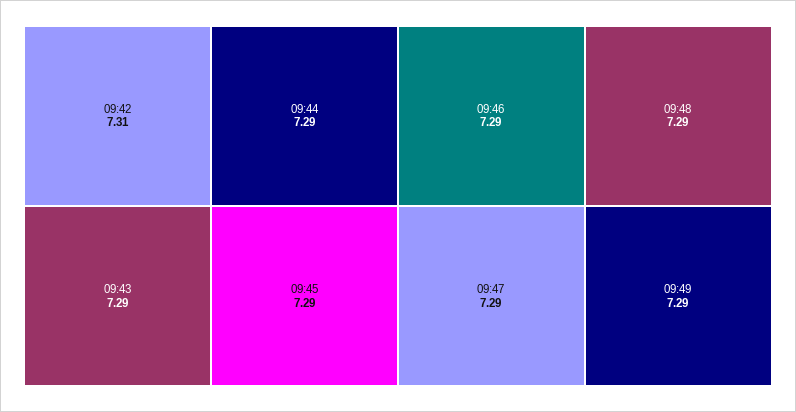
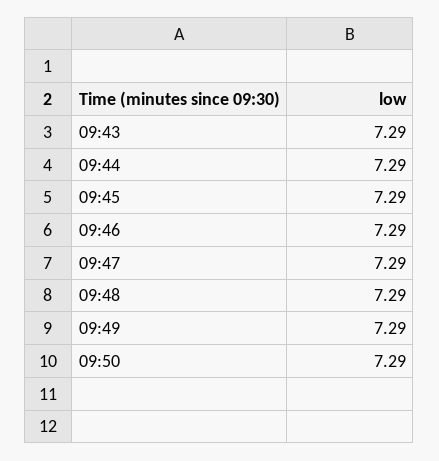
09:42: 7.31 -> none
09:50: none -> 7.29

